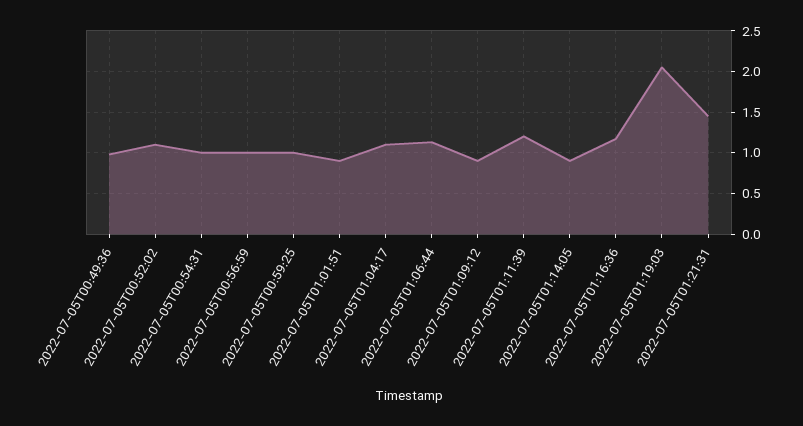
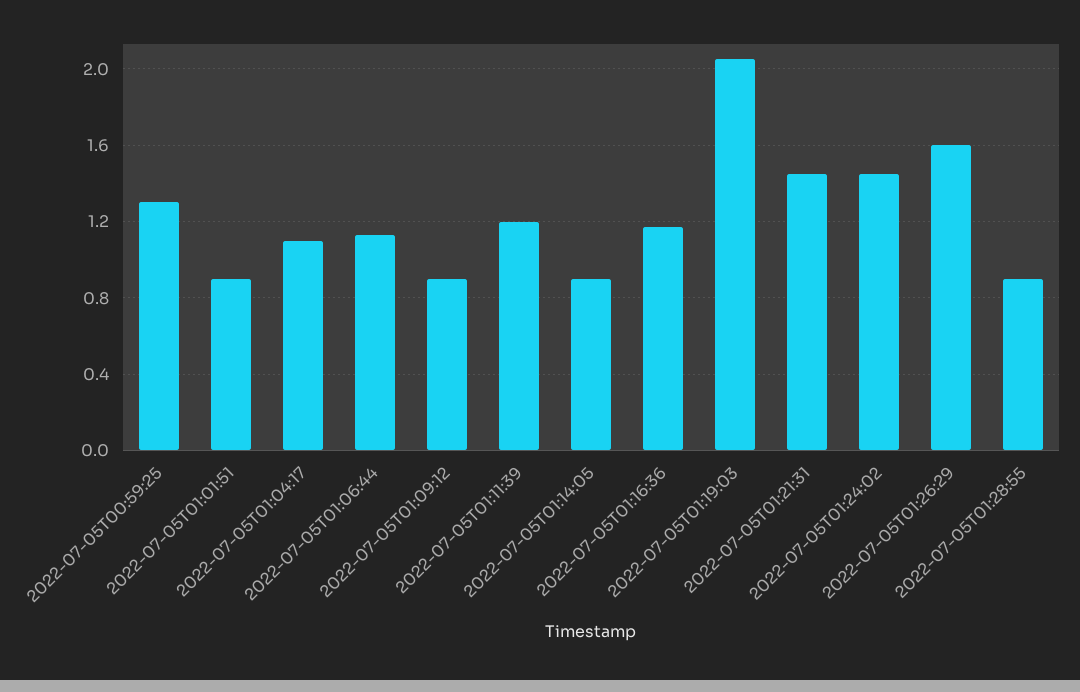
2022-07-05T00:49:36: 1 -> none
2022-07-05T00:52:02: 1.1 -> none
2022-07-05T00:54:31: 1 -> none
2022-07-05T00:56:59: 1 -> none
2022-07-05T00:59:25: 1 -> 1.3
2022-07-05T01:24:02: none -> 1.45
2022-07-05T01:26:29: none -> 1.6
2022-07-05T01:28:55: none -> 0.9

